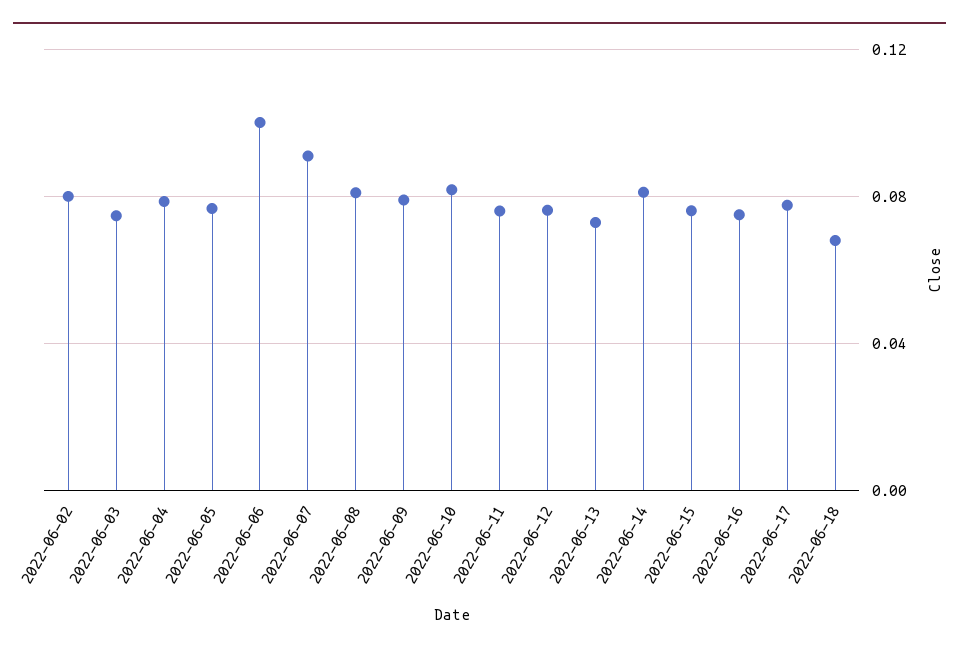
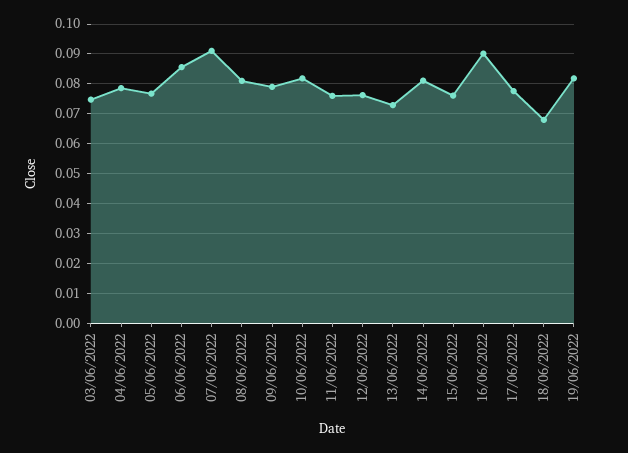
2022-06-02: 0.08 -> none
2022-06-06: 0.1 -> 0.085
2022-06-16: 0.075 -> 0.09
19/06/2022: none -> 0.0825

